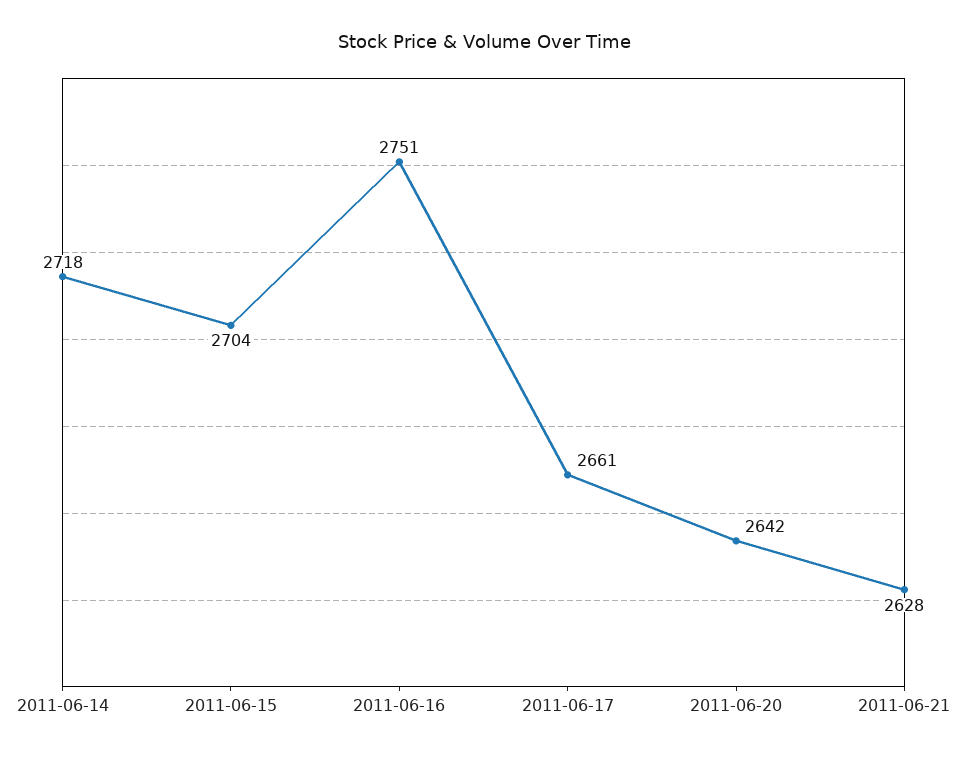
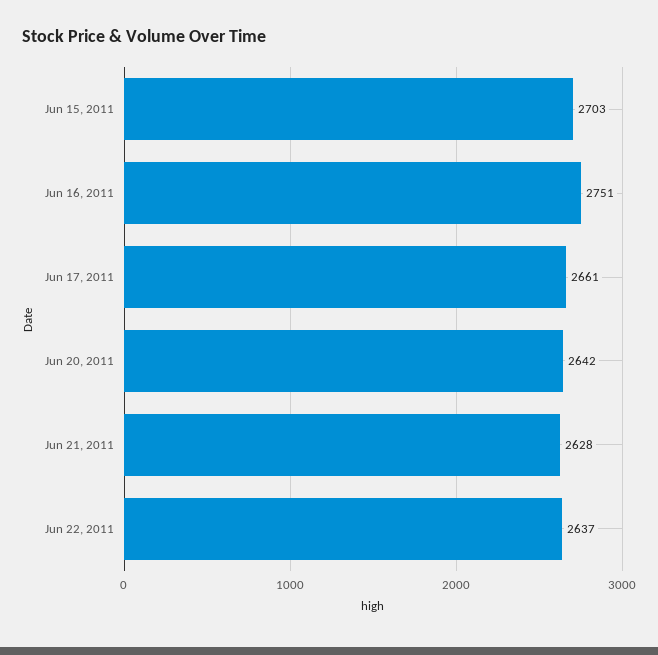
2011-06-14: 2718 -> none
2011-06-15: 2704 -> 2703
Jun 22, 2011: none -> 2637

